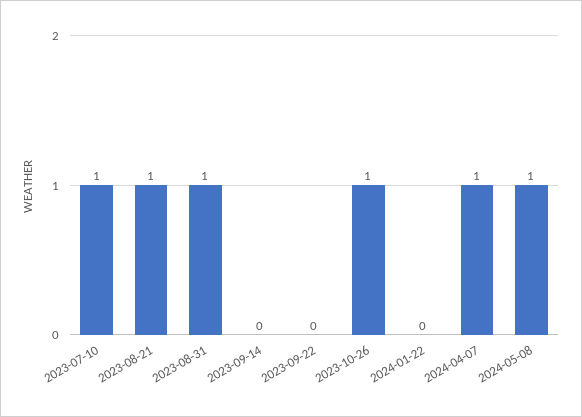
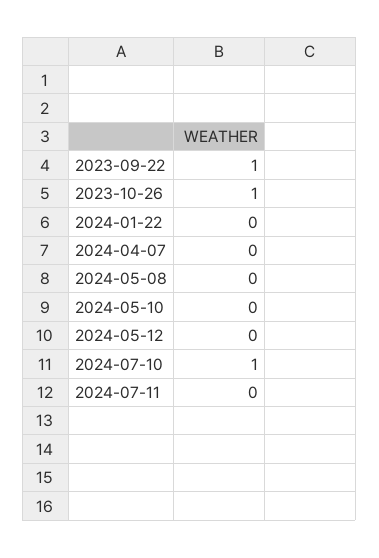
2023-07-10: 1 -> none
2023-08-21: 1 -> none
2023-08-31: 1 -> none
2023-09-14: 0 -> none
2023-09-22: 0 -> 1
2024-04-07: 1 -> 0
2024-05-08: 1 -> 0
2024-05-10: none -> 0
2024-05-12: none -> 0
2024-07-10: none -> 1
2024-07-11: none -> 0

